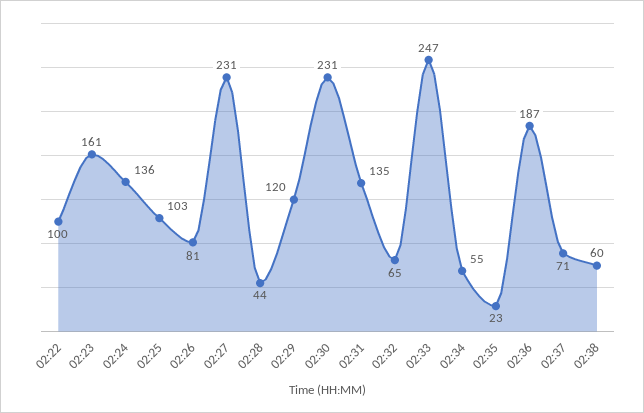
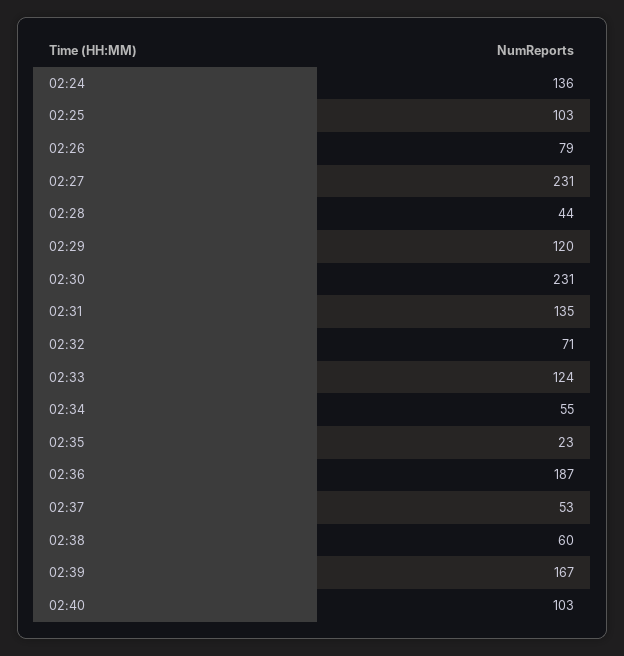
02:22: 100 -> none
02:23: 161 -> none
02:26: 81 -> 79
02:32: 65 -> 71
02:33: 247 -> 124
02:37: 71 -> 53
02:39: none -> 167
02:40: none -> 103

